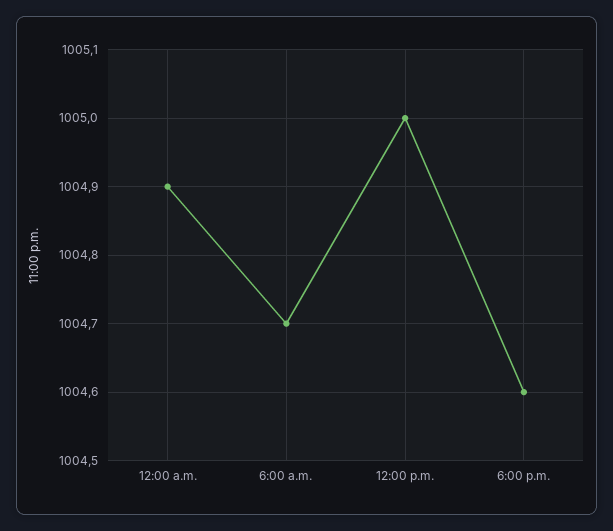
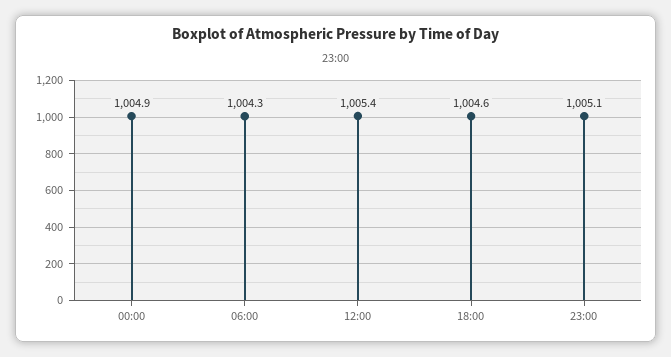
6:00 a.m.: 1004.7 -> 1004.3
12:00 p.m.: 1005 -> 1005.4
23:00: none -> 1005.1

